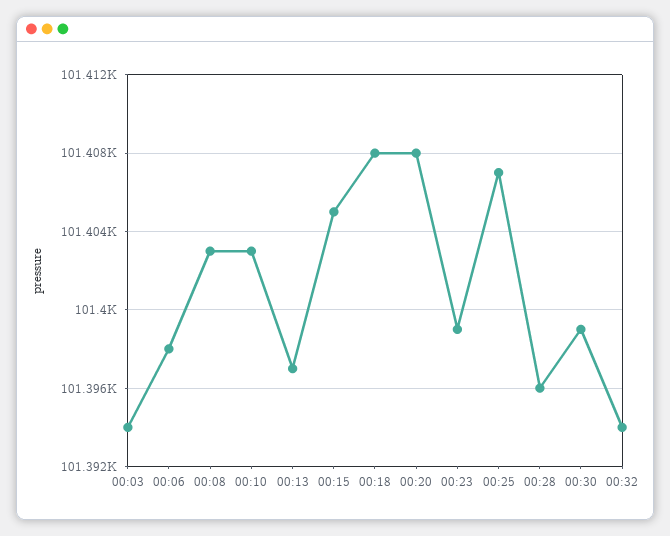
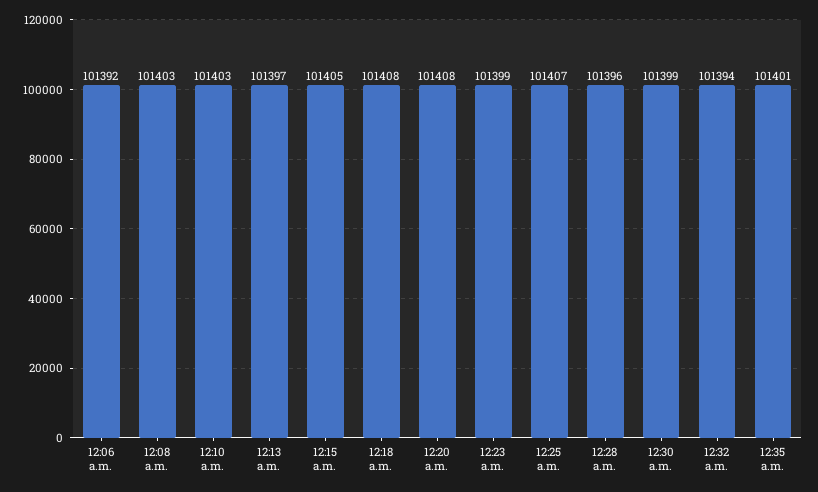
00:03: 101394 -> none
00:06: 101398 -> 101392
12:35 a.m.: none -> 101401

